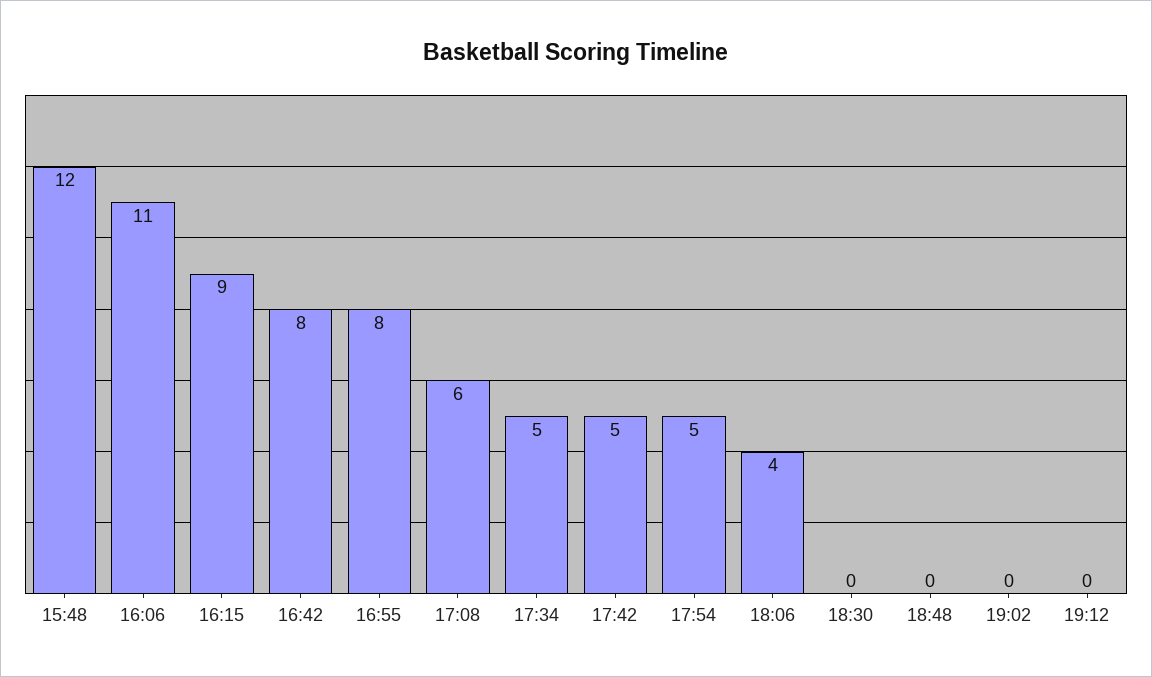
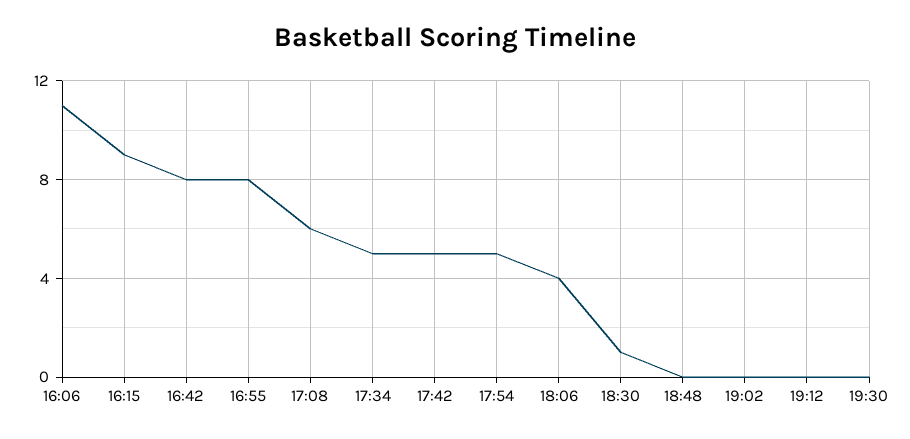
15:48: 12 -> none
18:30: 0 -> 1
19:30: none -> 0

